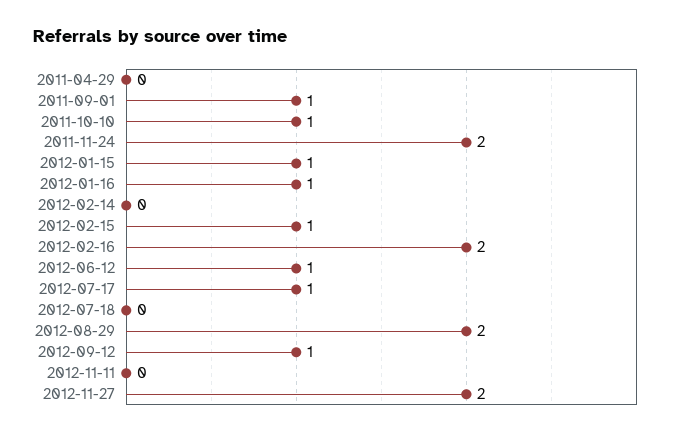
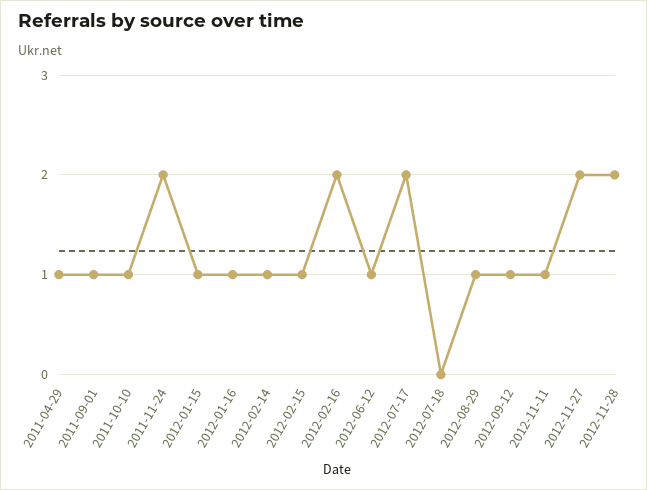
2011-04-29: 0 -> 1
2012-02-14: 0 -> 1
2012-07-17: 1 -> 2
2012-08-29: 2 -> 1
2012-11-11: 0 -> 1
2012-11-28: none -> 2

